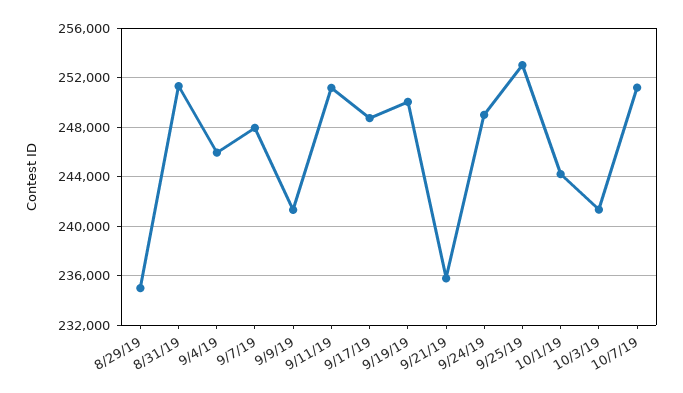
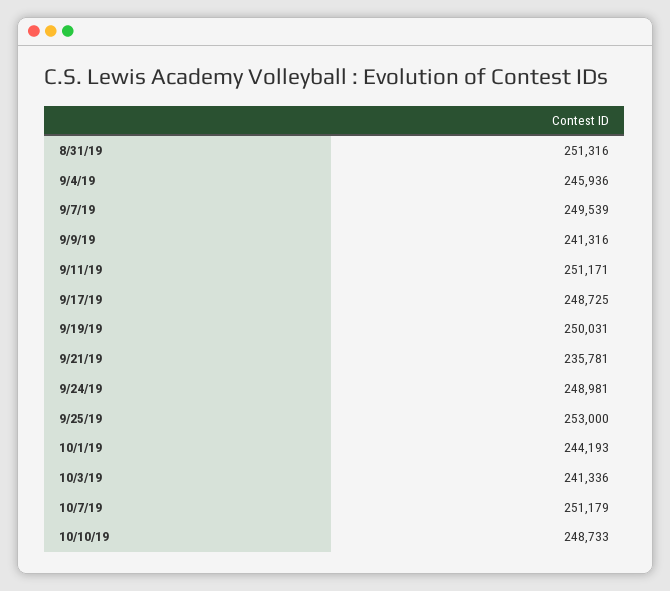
8/29/19: 235000 -> none
9/7/19: 248000 -> 249539
10/10/19: none -> 248733

